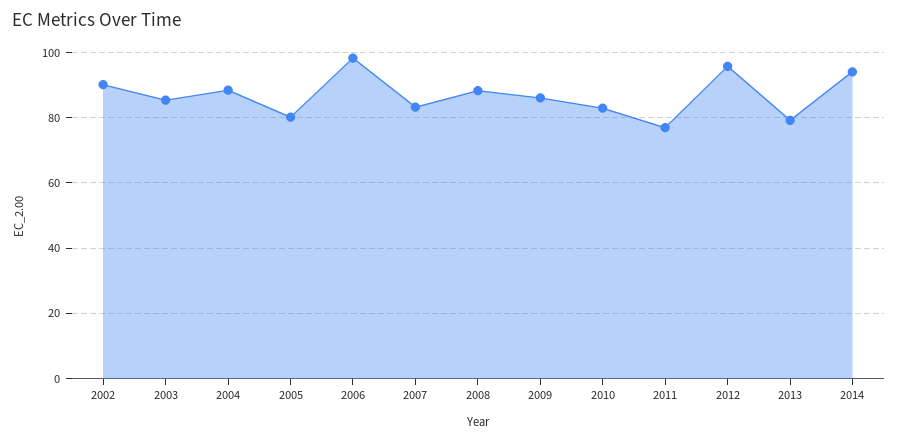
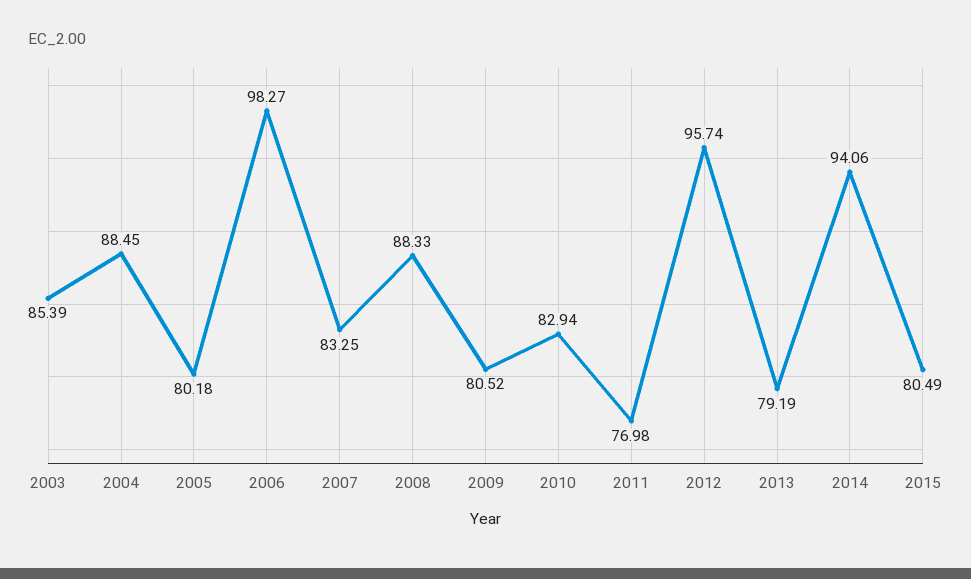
2002: 90 -> none
2009: 86 -> 80.52
2015: none -> 80.49

